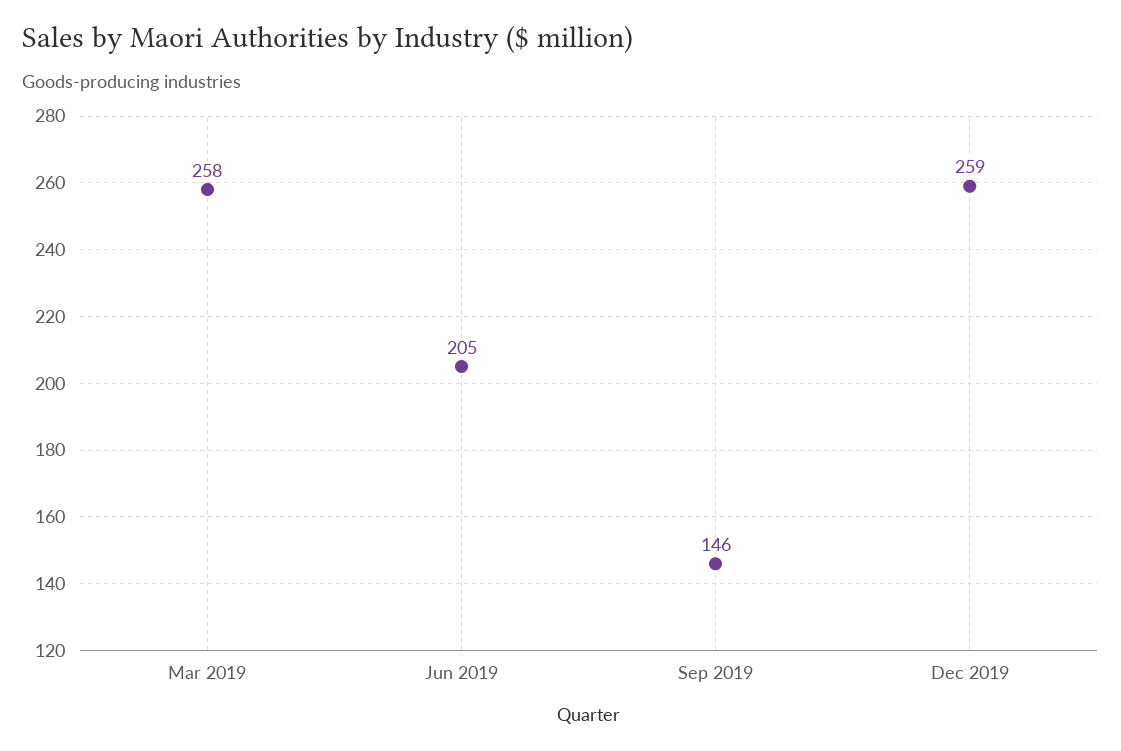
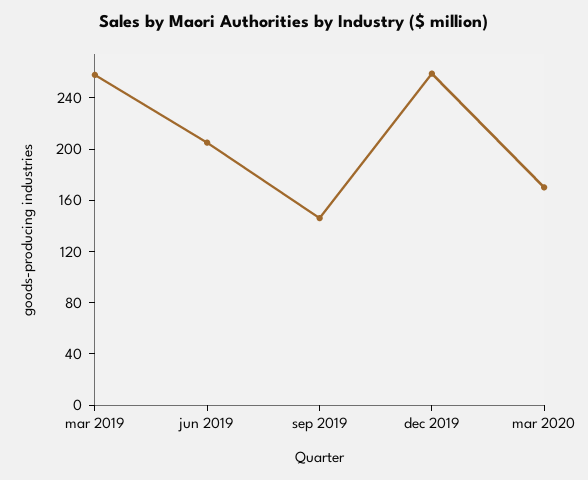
mar 2020: none -> 170

